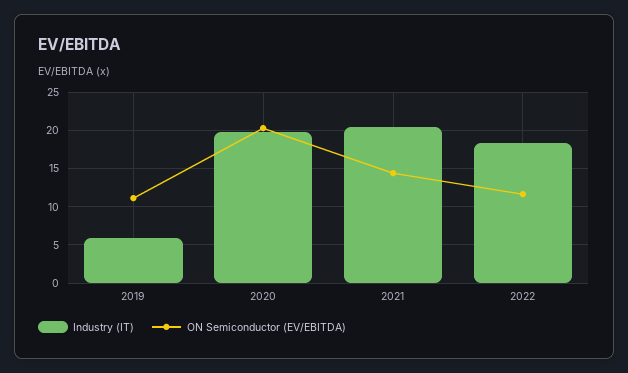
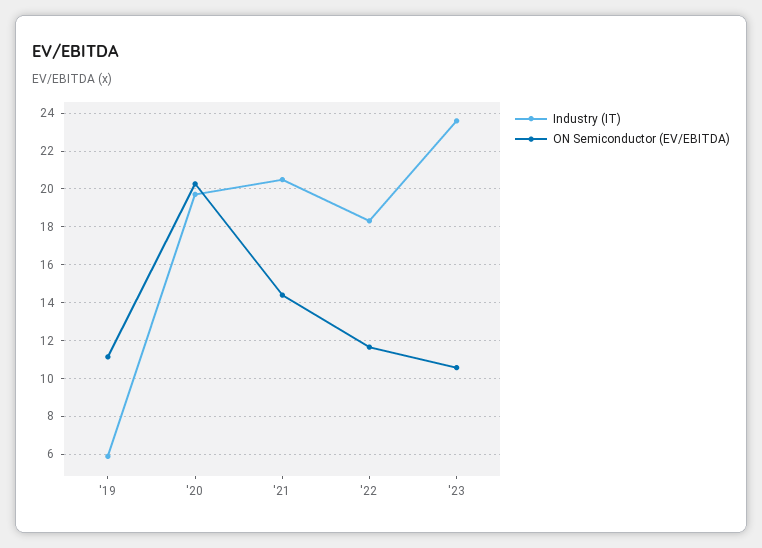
Industry (IT), '23: none -> 23.5
ON Semiconductor (EV/EBITDA), '23: none -> 10.5

